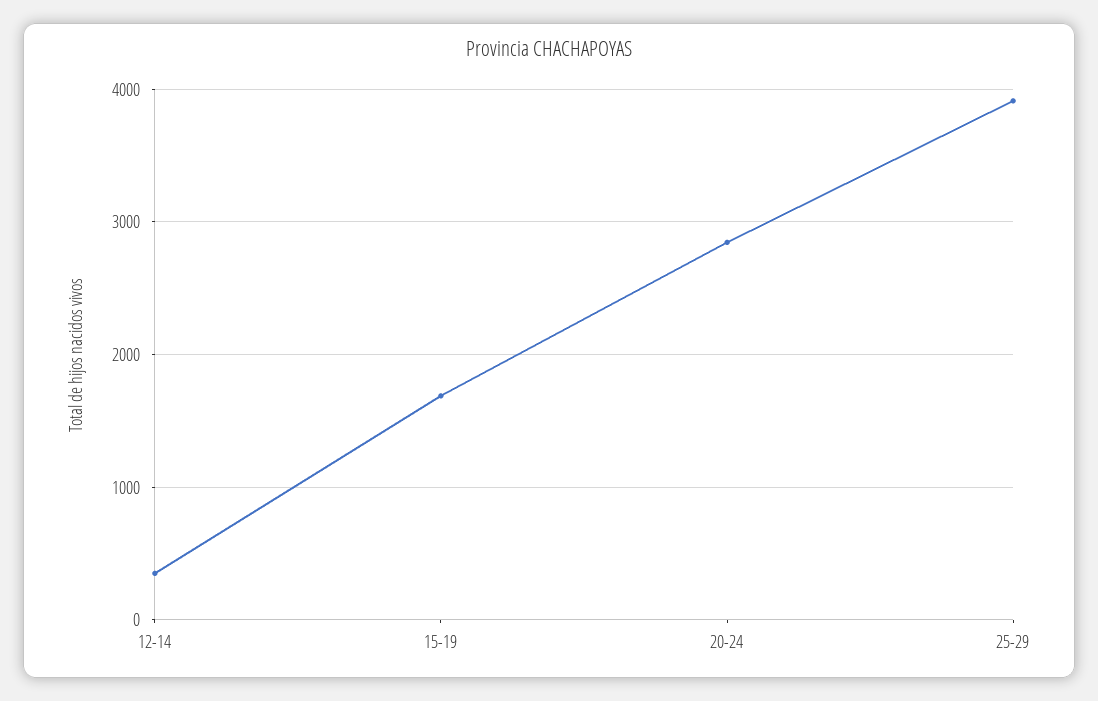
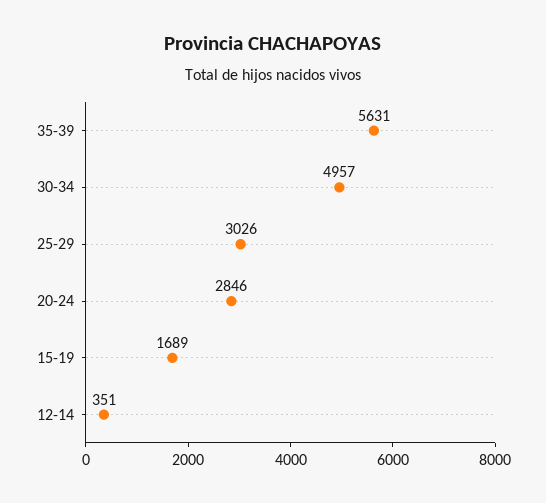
25-29: 3900 -> 3026
35-39: none -> 5631
30-34: none -> 4957

